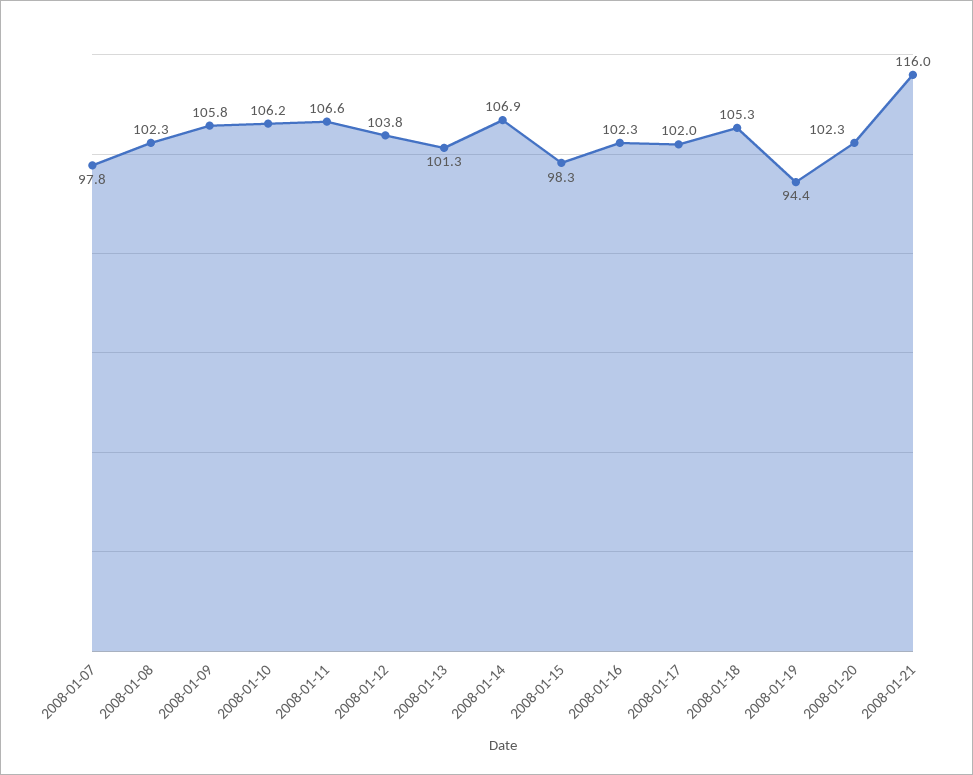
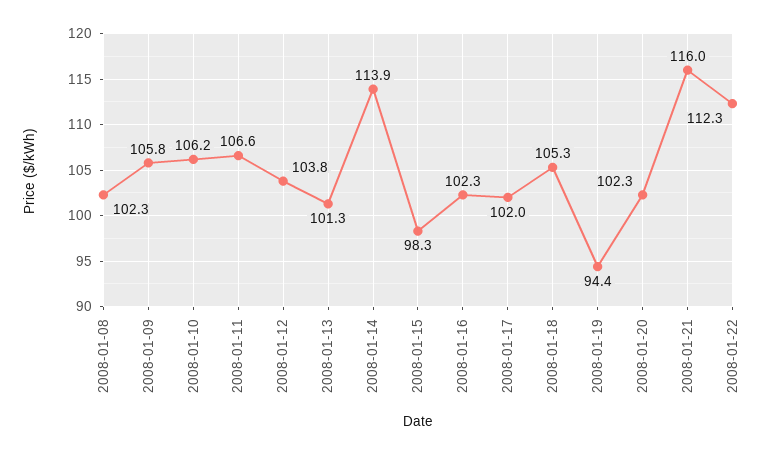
2008-01-07: 97.8 -> none
2008-01-14: 106.9 -> 113.9
2008-01-22: none -> 112.3

